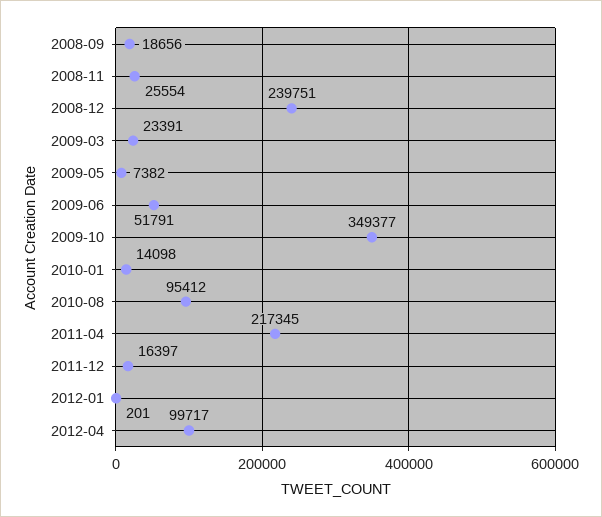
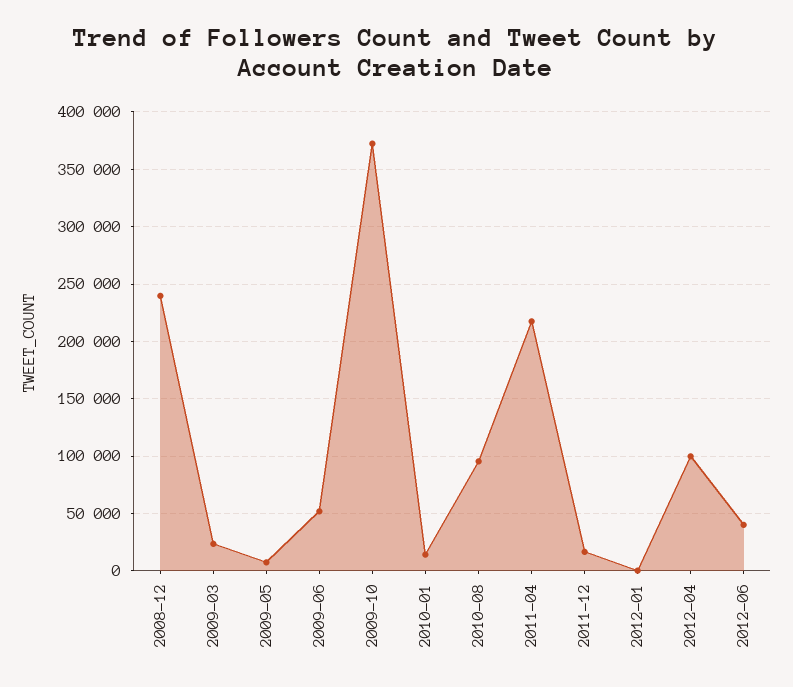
2008-09: 18656 -> none
2008-11: 25554 -> none
2009-10: 349377 -> 370000
2012-06: none -> 40000

